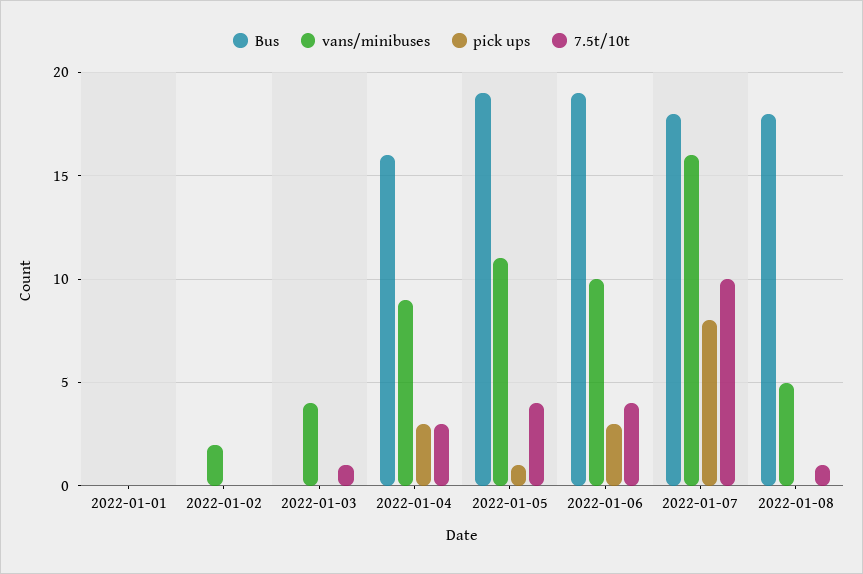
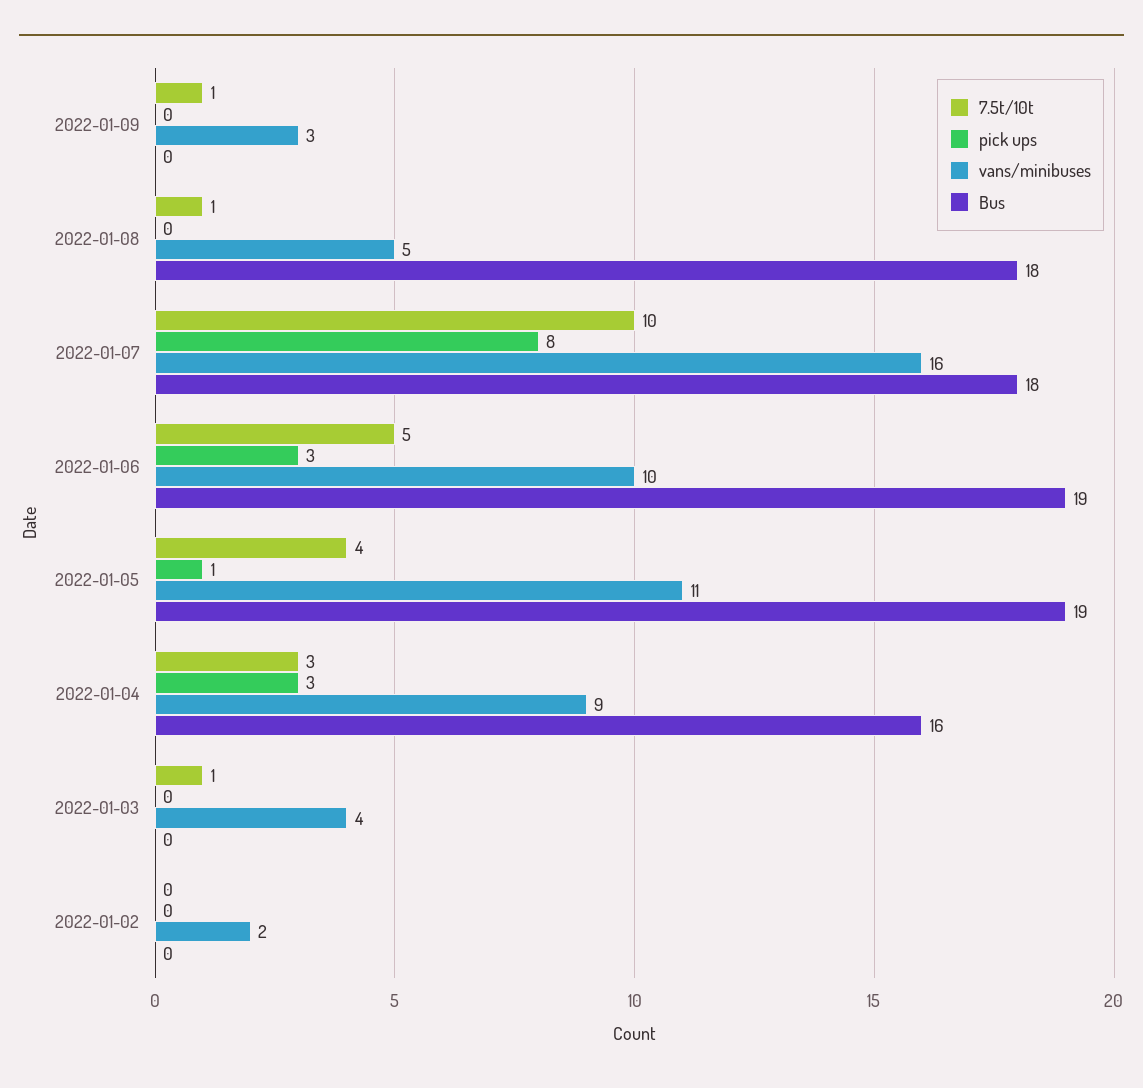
Bus, 2022-01-01: 0 -> none
vans/minibuses, 2022-01-01: 0 -> none
pick ups, 2022-01-01: 0 -> none
7.5t/10t, 2022-01-01: 0 -> none
7.5t/10t, 2022-01-06: 4 -> 5
7.5t/10t, 2022-01-09: none -> 1
pick ups, 2022-01-09: none -> 0
vans/minibuses, 2022-01-09: none -> 3
Bus, 2022-01-09: none -> 0

